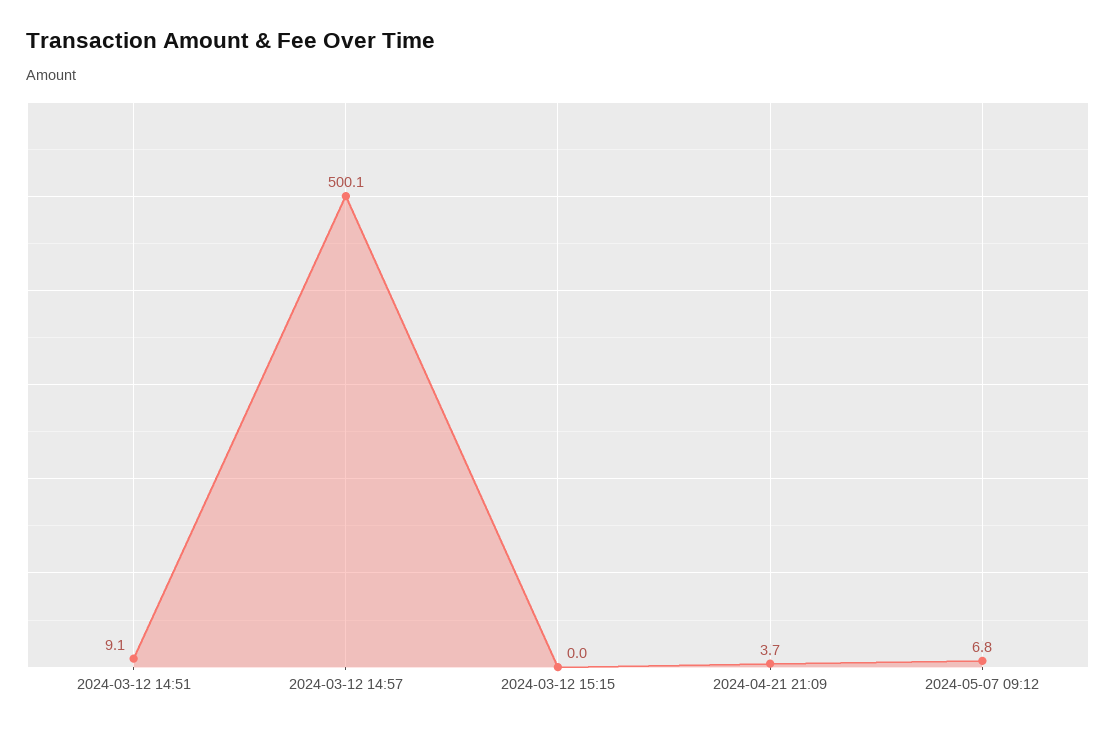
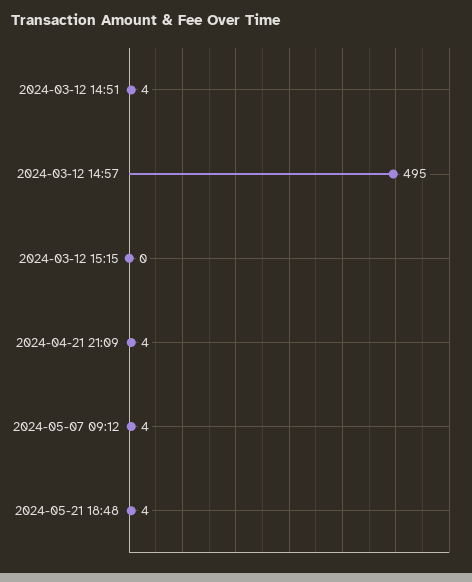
2024-03-12 14:51: 9.1 -> 4
2024-03-12 14:57: 500.1 -> 495
2024-05-07 09:12: 6.8 -> 4
2024-05-21 18:48: none -> 4

